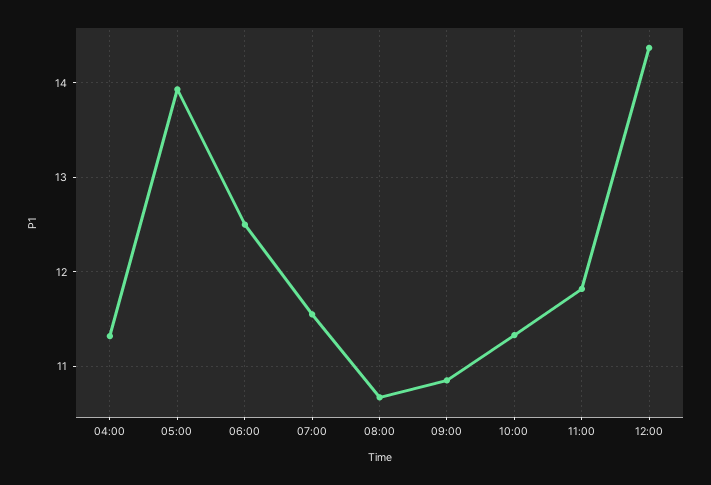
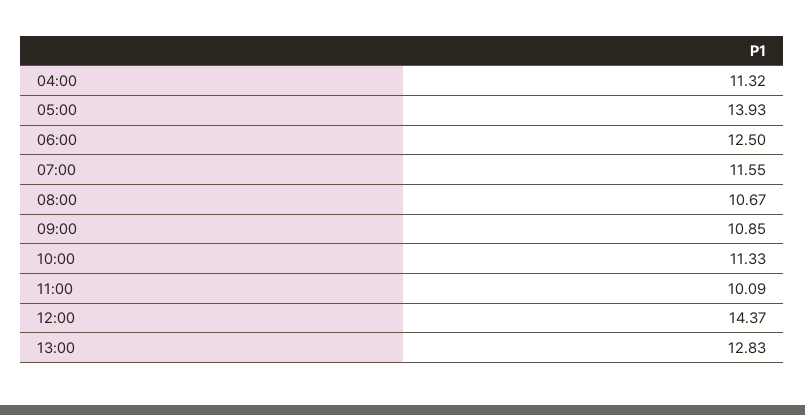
11:00: 11.8 -> 10.09
13:00: none -> 12.83

